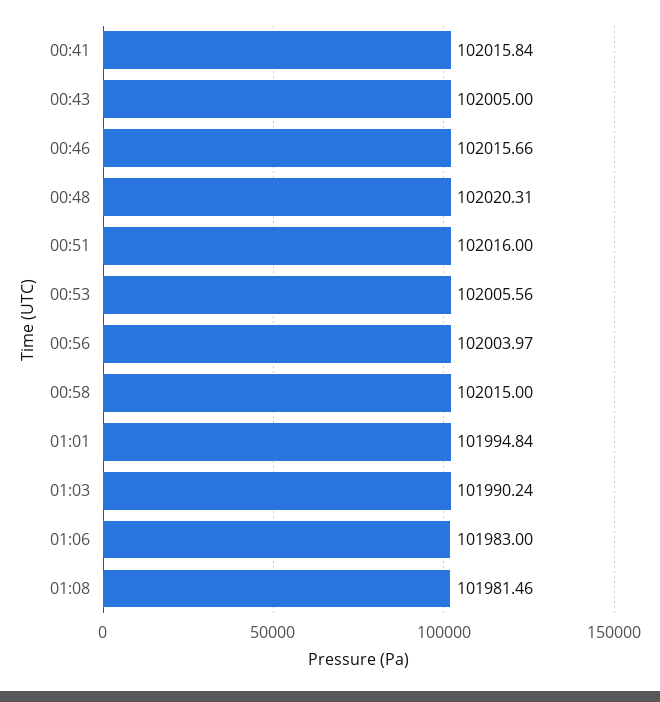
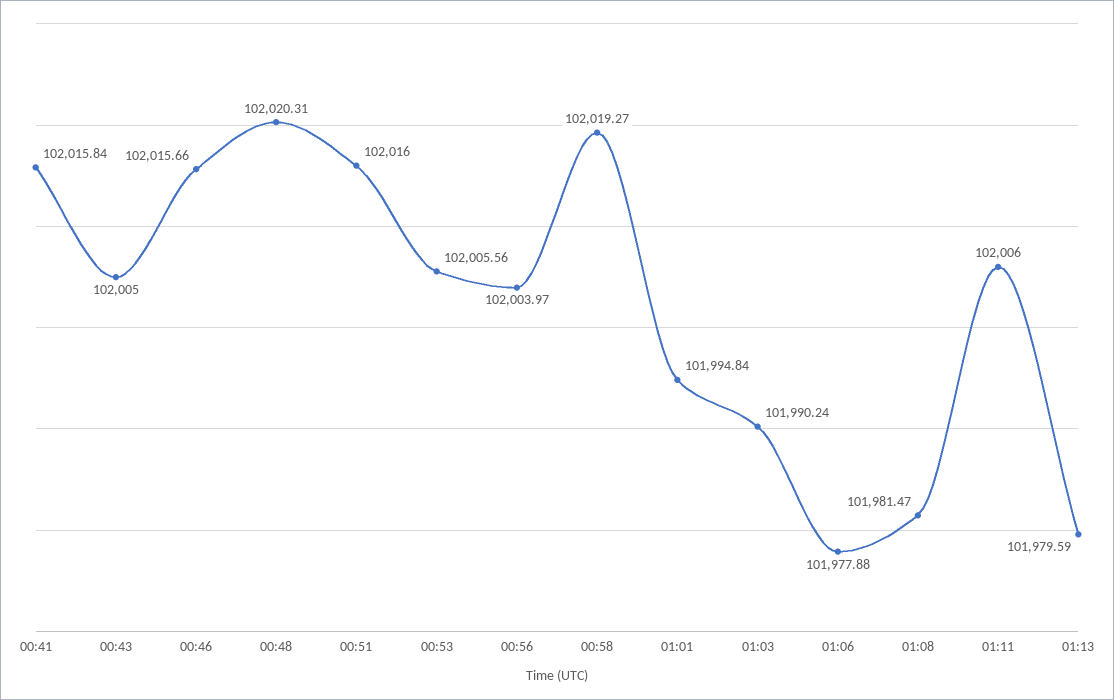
00:58: 102015 -> 102019.27
01:06: 101983 -> 101977.88
01:08: 101981.46 -> 101981.47
01:11: none -> 102006
01:13: none -> 101979.59

